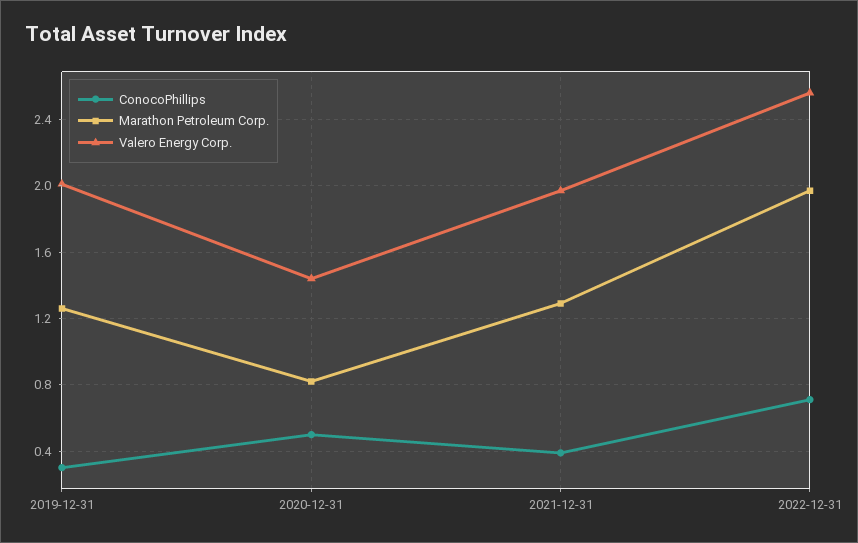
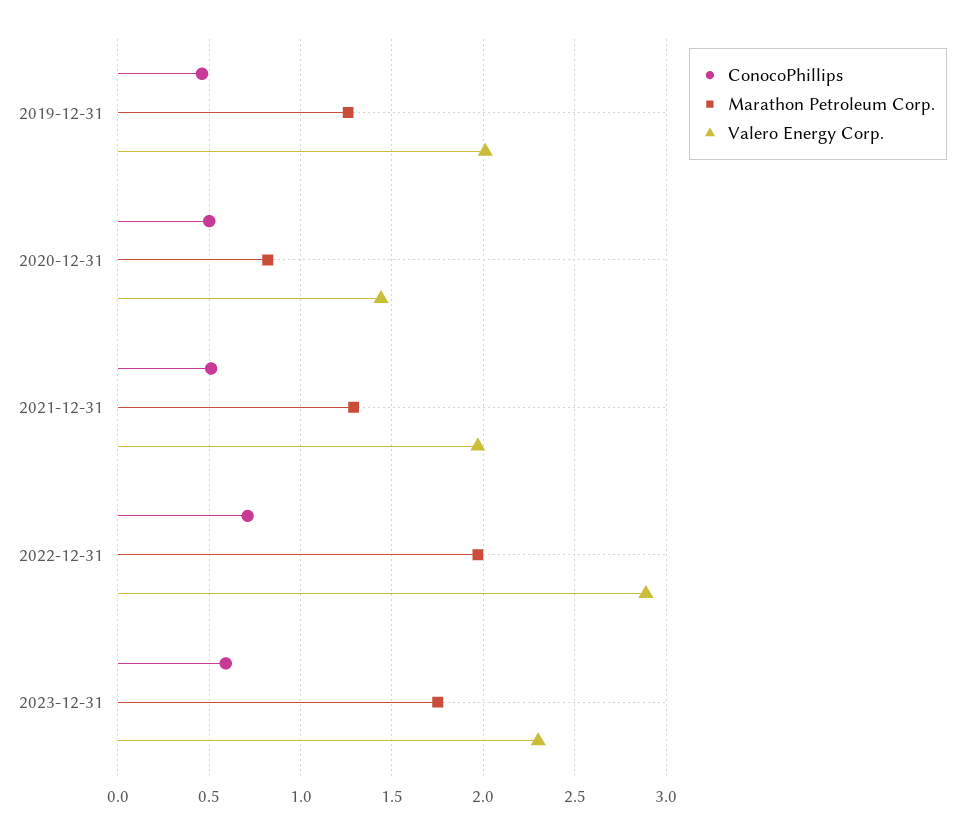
ConocoPhillips, 2019-12-31: 0.3 -> 0.45
ConocoPhillips, 2021-12-31: 0.4 -> 0.5
Valero Energy Corp., 2022-12-31: 2.55 -> 2.9
ConocoPhillips, 2023-12-31: none -> 0.6
Marathon Petroleum Corp., 2023-12-31: none -> 1.75
Valero Energy Corp., 2023-12-31: none -> 2.3

